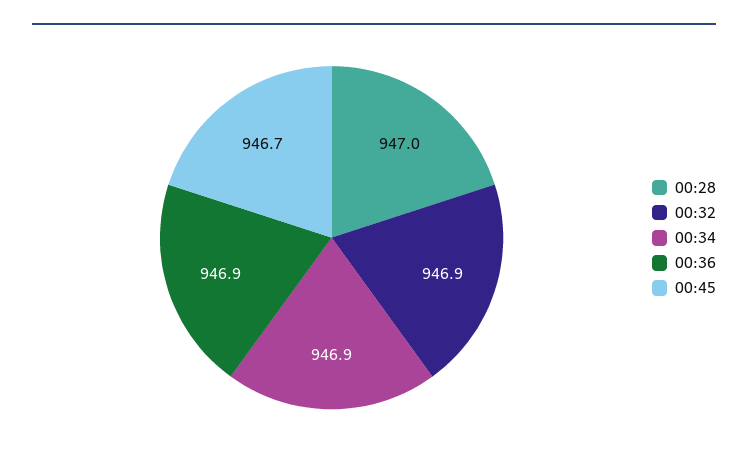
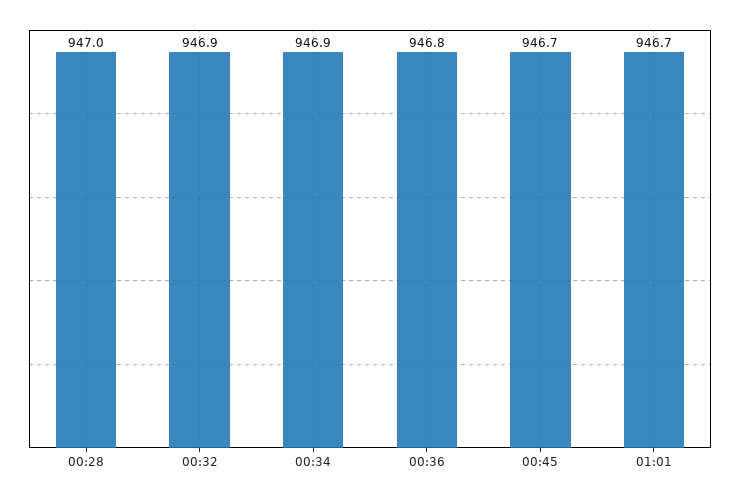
00:36: 946.9 -> 946.8
01:01: none -> 946.7

